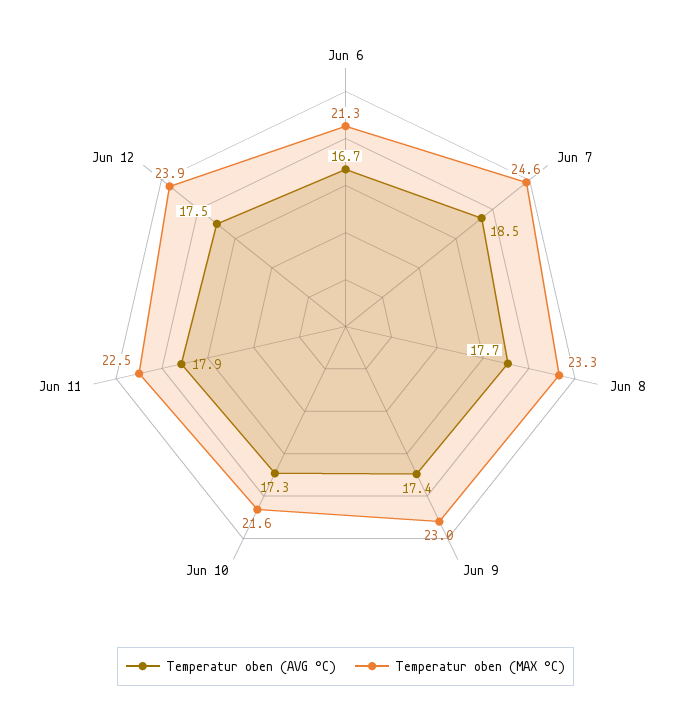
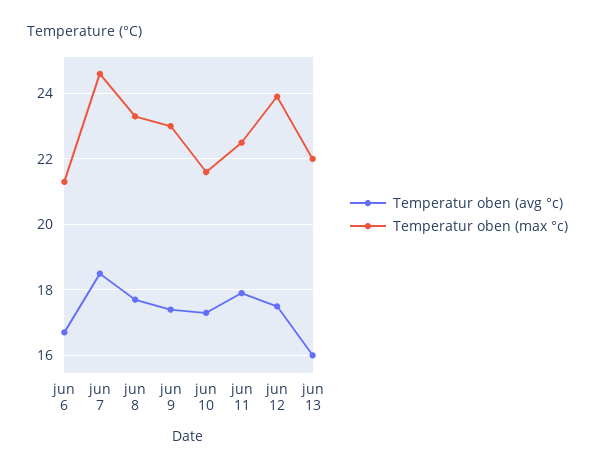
Temperatur oben (AVG °C), jun 13: none -> 16
Temperatur oben (MAX °C), jun 13: none -> 22

